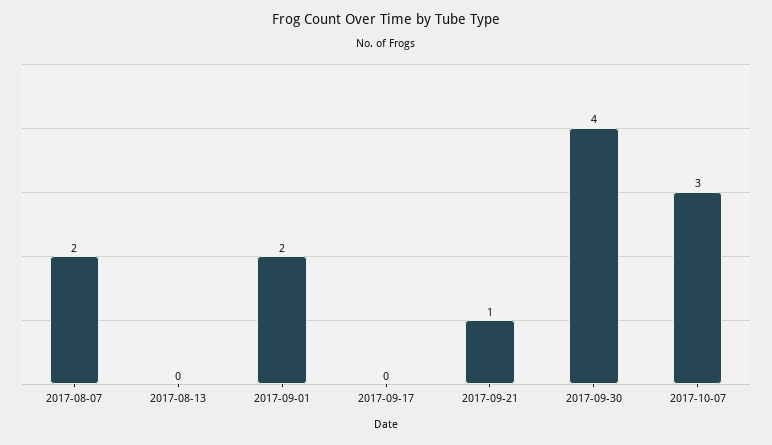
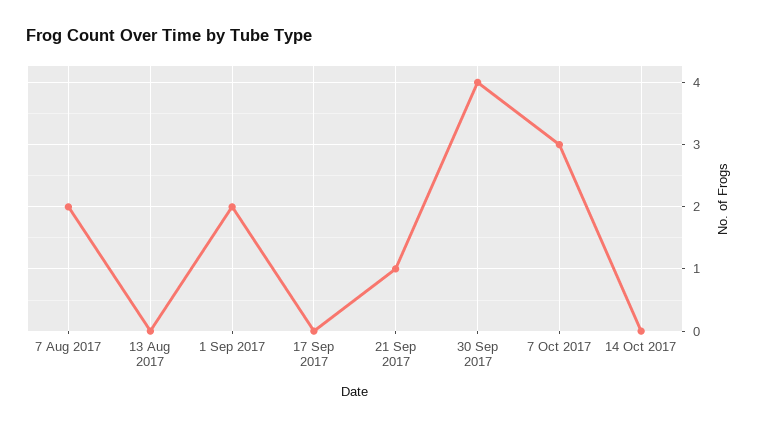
14 Oct 2017: none -> 0

